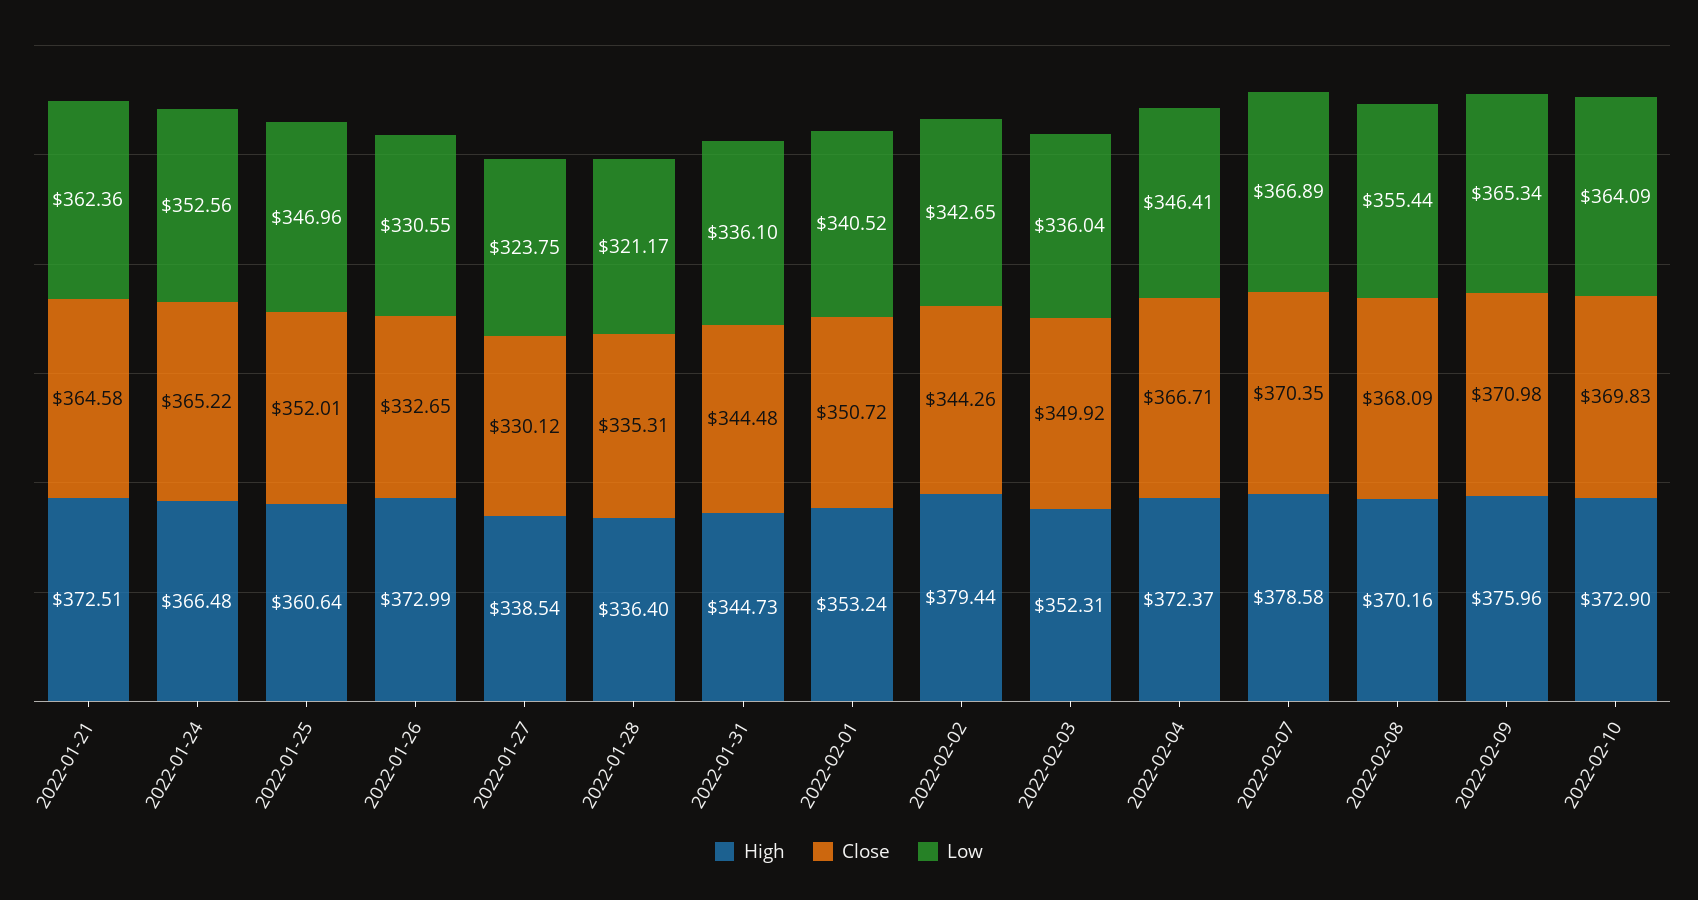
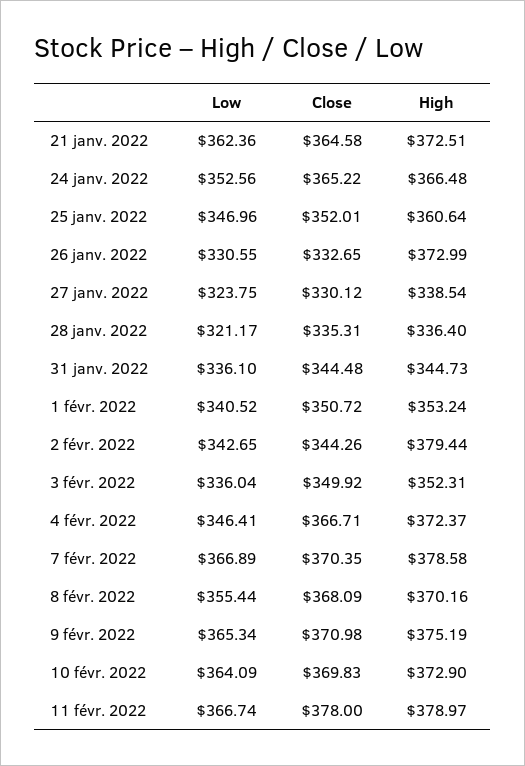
High, 2022-02-09: 375.96 -> 375.19
Low, 11 févr. 2022: none -> 366.74
Close, 11 févr. 2022: none -> 378
High, 11 févr. 2022: none -> 378.97

